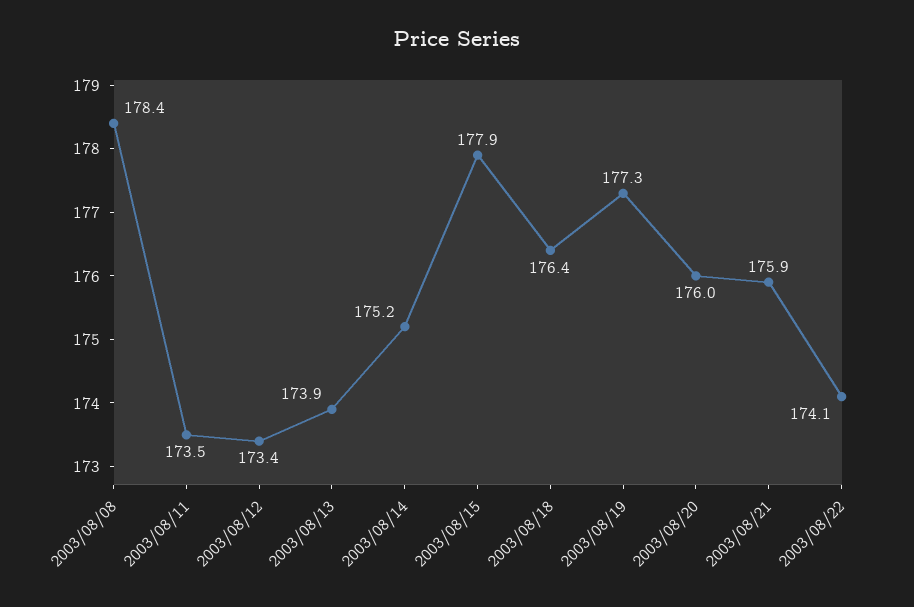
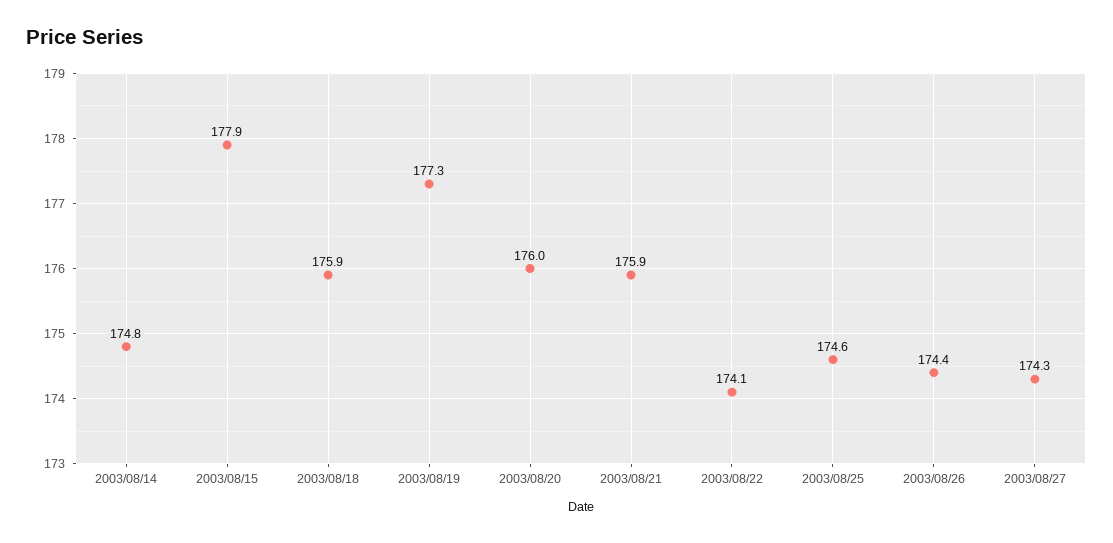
2003/08/08: 178.4 -> none
2003/08/11: 173.5 -> none
2003/08/12: 173.4 -> none
2003/08/13: 173.9 -> none
2003/08/14: 175.2 -> 174.8
2003/08/18: 176.4 -> 175.9
2003/08/25: none -> 174.6
2003/08/26: none -> 174.4
2003/08/27: none -> 174.3

